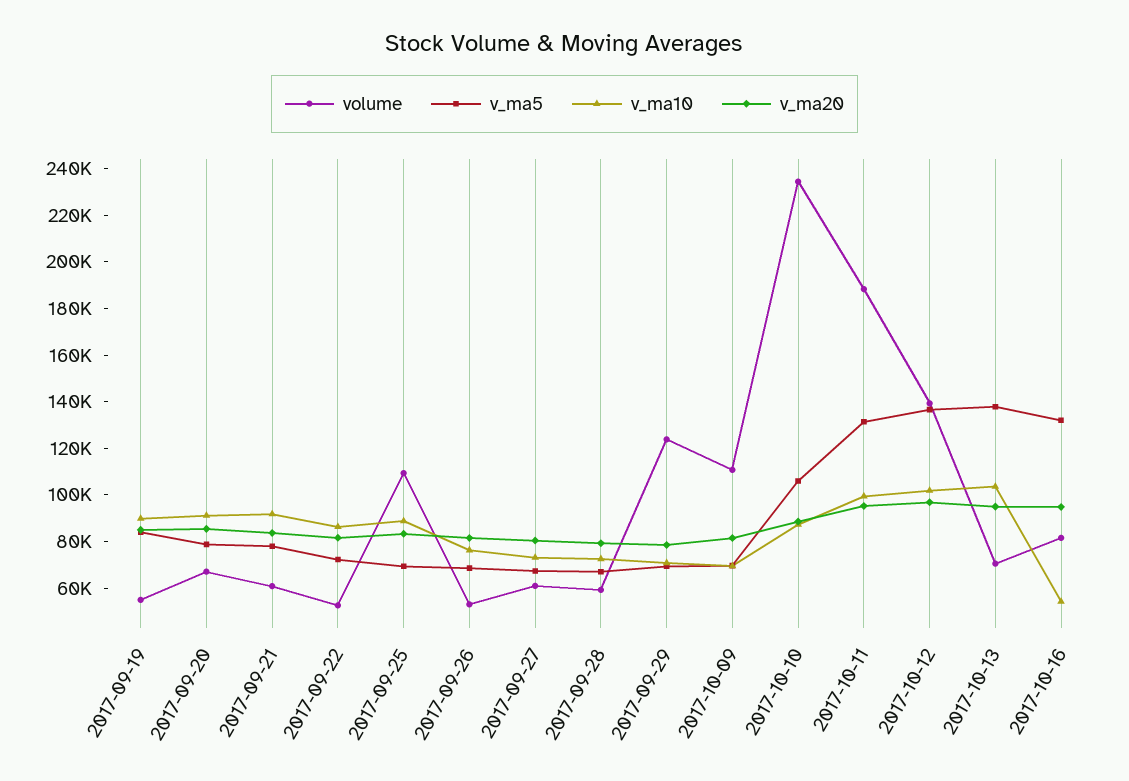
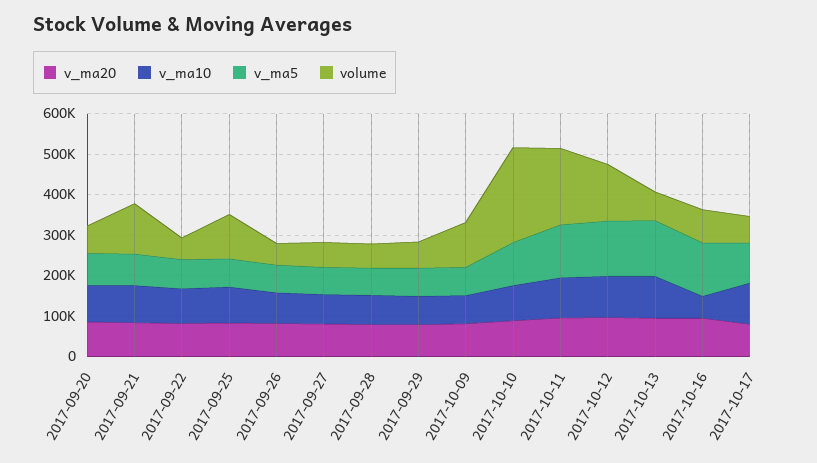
volume, 2017-09-19: 55000 -> none
v_ma5, 2017-09-19: 85000 -> none
v_ma10, 2017-09-19: 90000 -> none
v_ma20, 2017-09-19: 85000 -> none
volume, 2017-09-21: 60000 -> 120000
volume, 2017-09-29: 125000 -> 60000
v_ma20, 2017-10-17: none -> 80000
v_ma10, 2017-10-17: none -> 100000
v_ma5, 2017-10-17: none -> 100000
volume, 2017-10-17: none -> 60000

